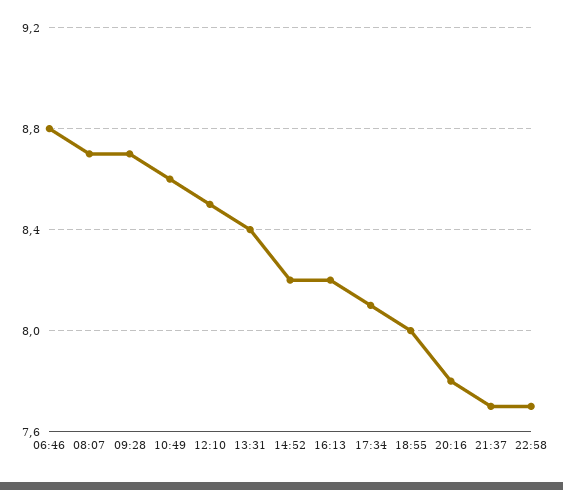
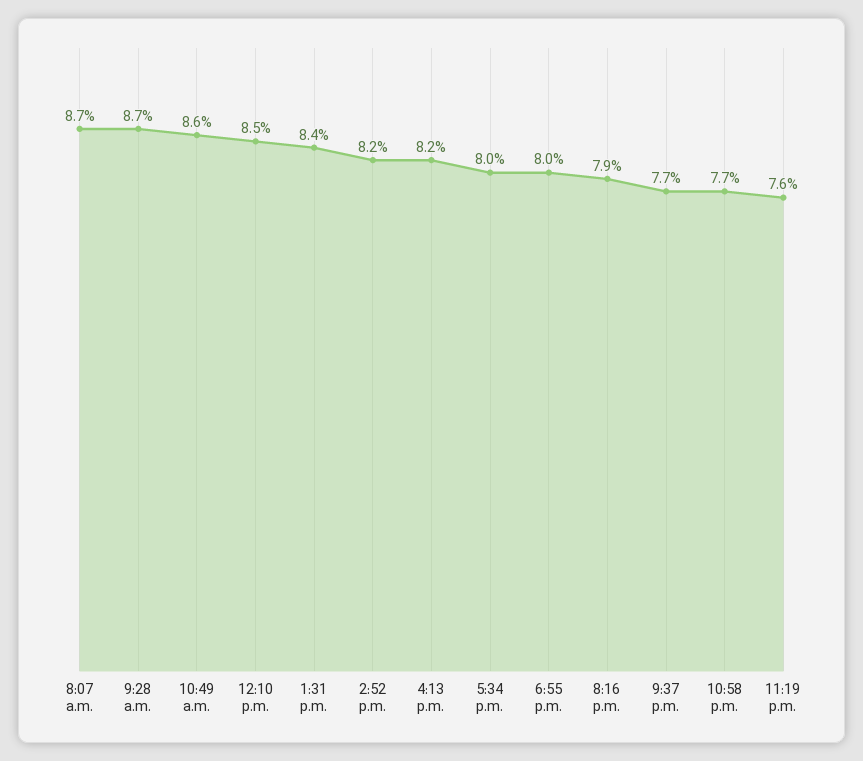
06:46: 8.8 -> none
17:34: 8.1 -> 8
20:16: 7.8 -> 7.9
11:19 p.m.: none -> 7.6

